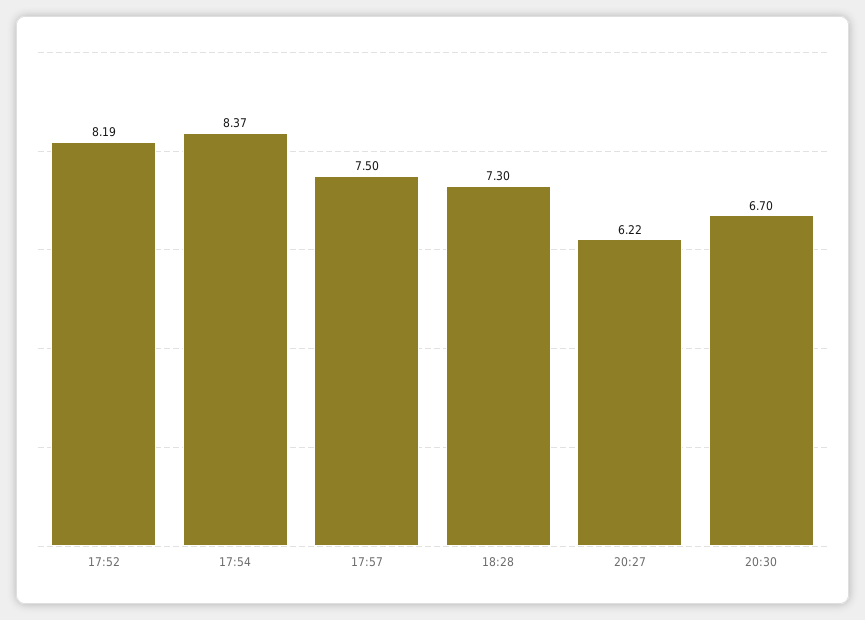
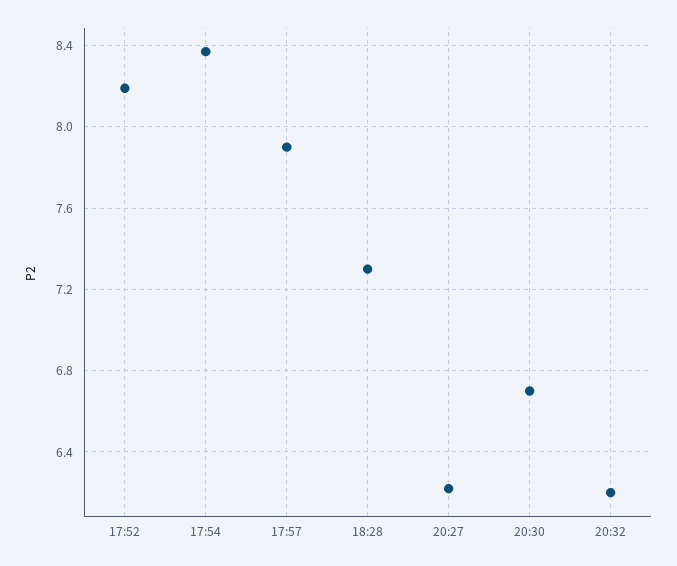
17:57: 7.5 -> 7.9
20:32: none -> 6.2

